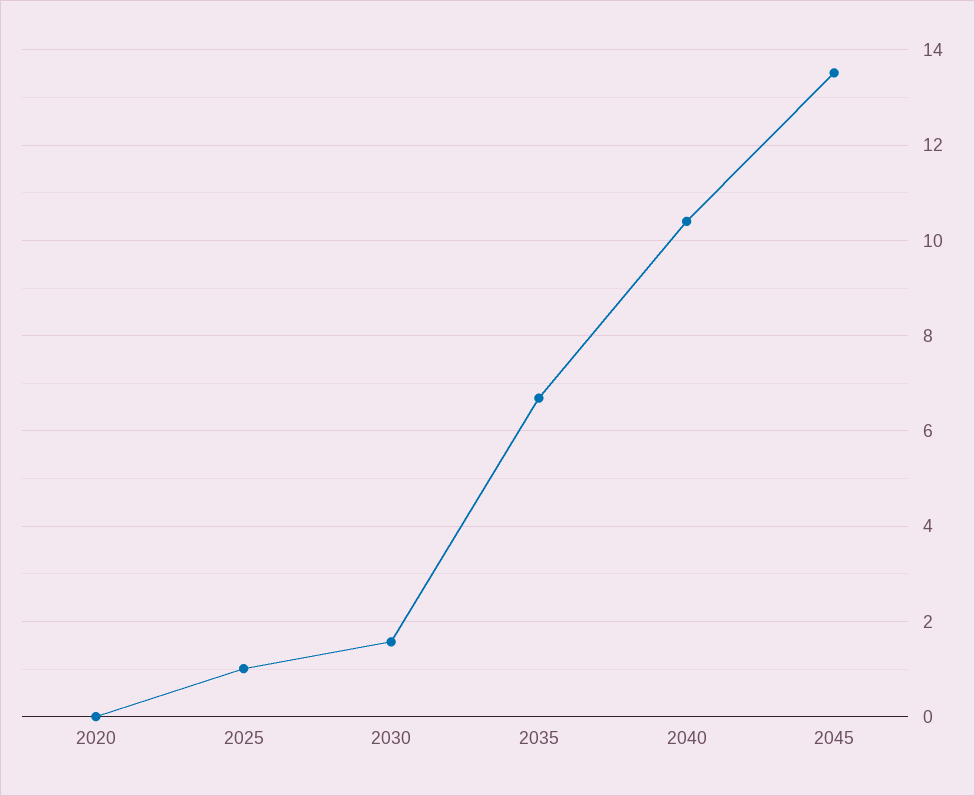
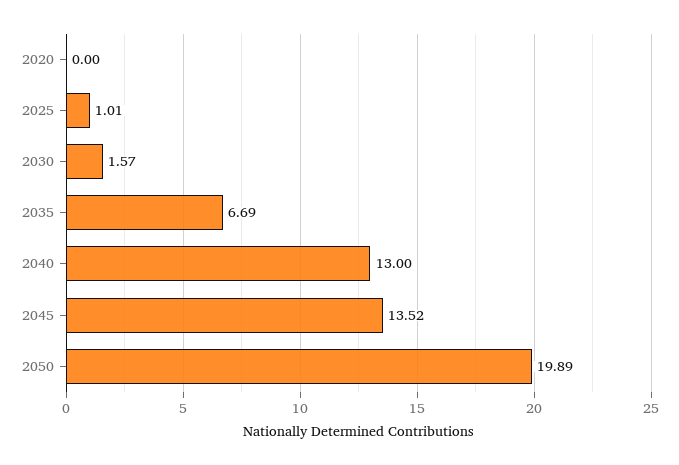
2040: 10.4 -> 13
2050: none -> 19.89

